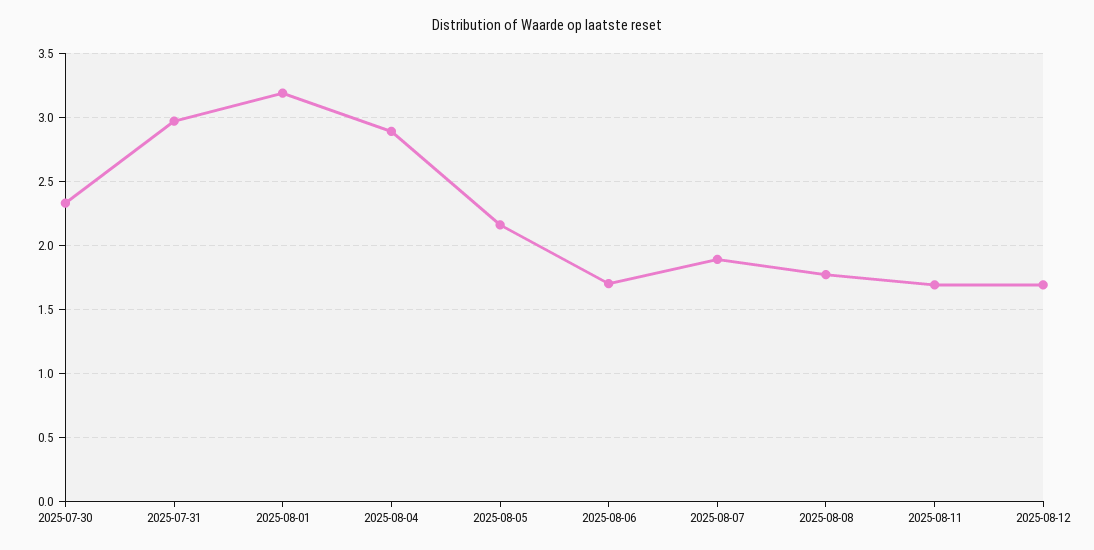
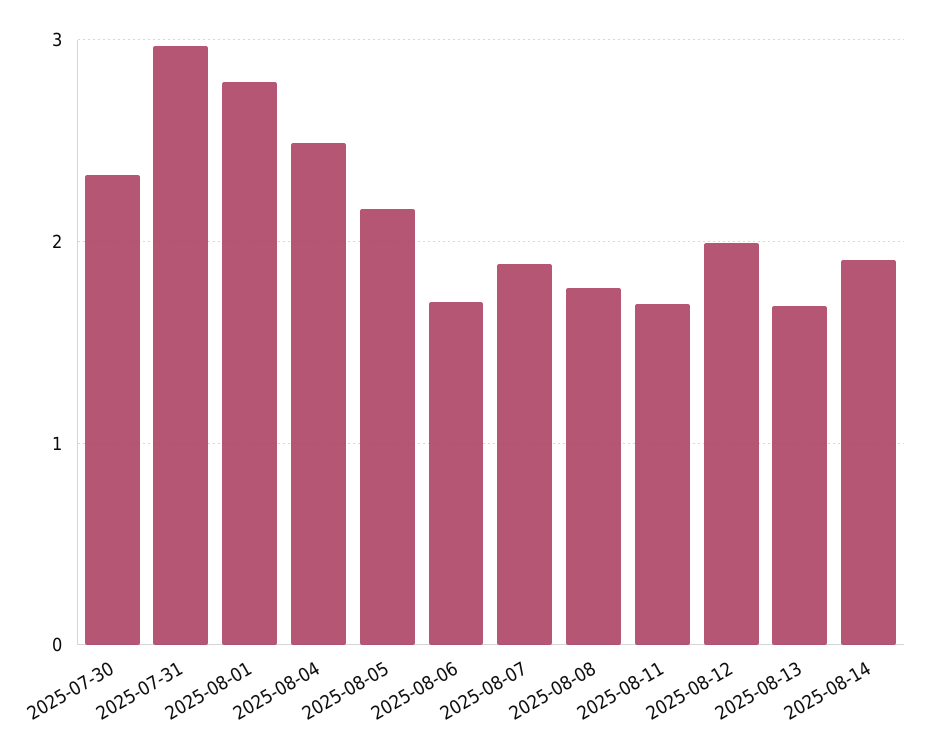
2025-08-01: 3.2 -> 2.8
2025-08-04: 2.9 -> 2.5
2025-08-12: 1.7 -> 2
2025-08-13: none -> 1.7
2025-08-14: none -> 1.9

